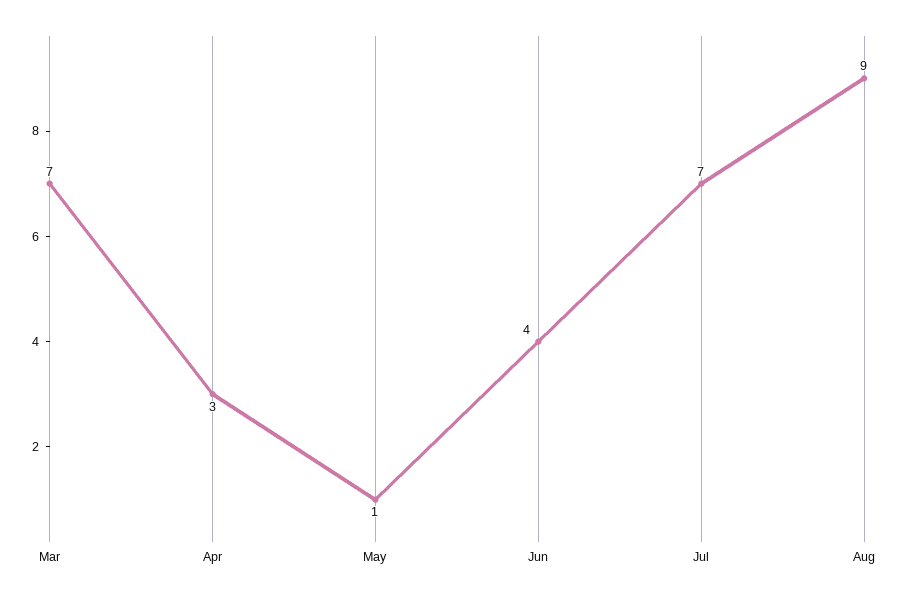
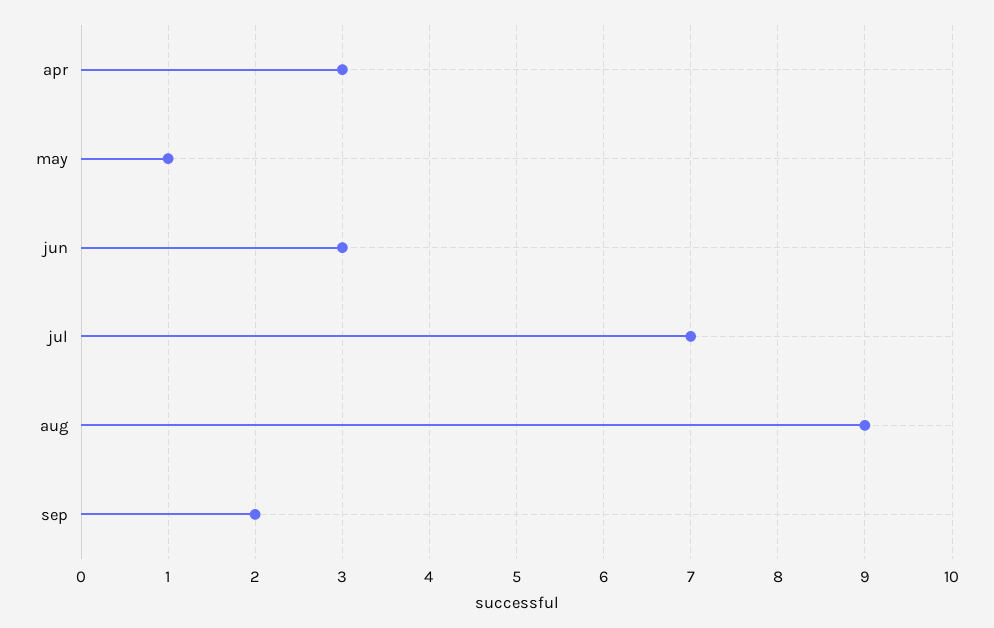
Mar: 7 -> none
Jun: 4 -> 3
sep: none -> 2

